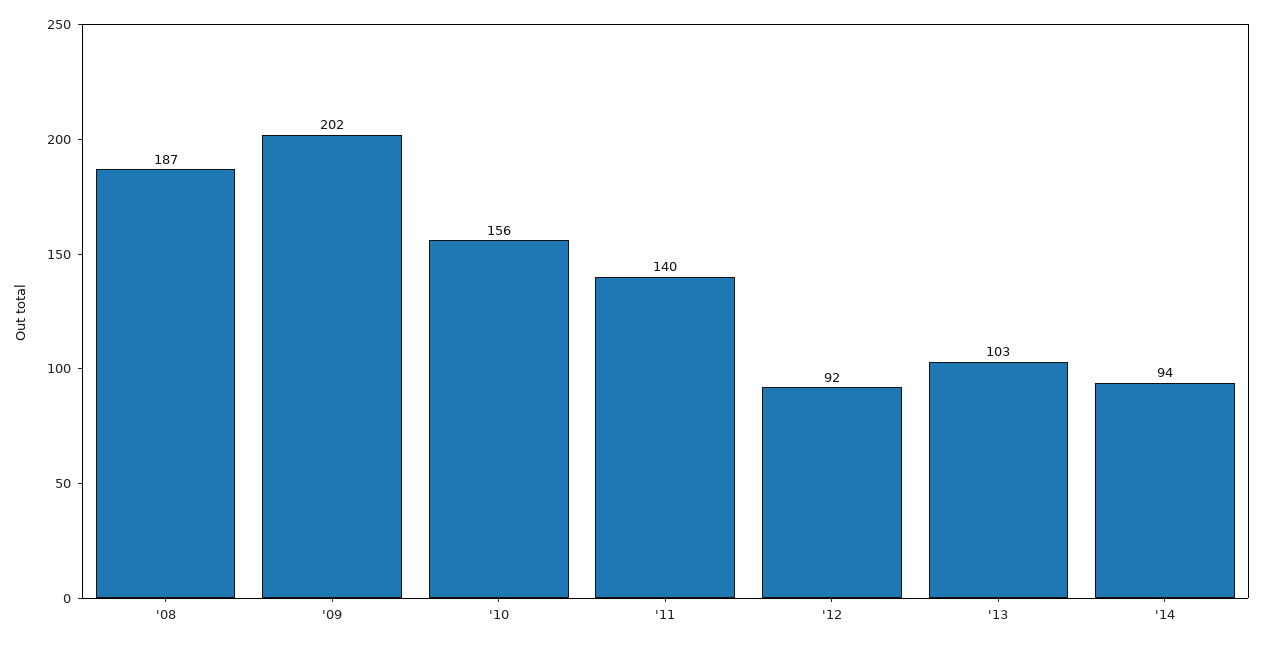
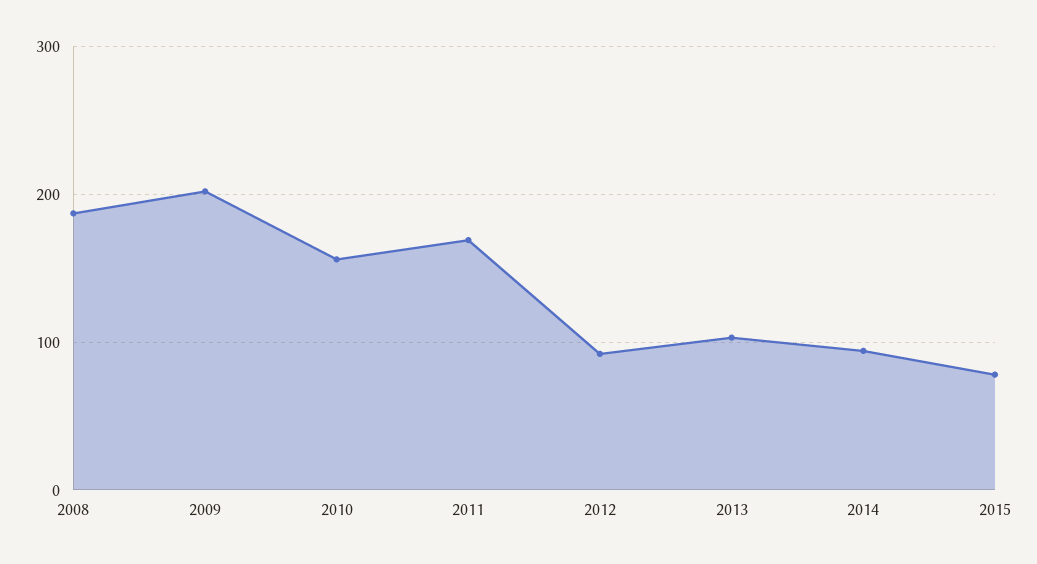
'11: 140 -> 170
2015: none -> 80

